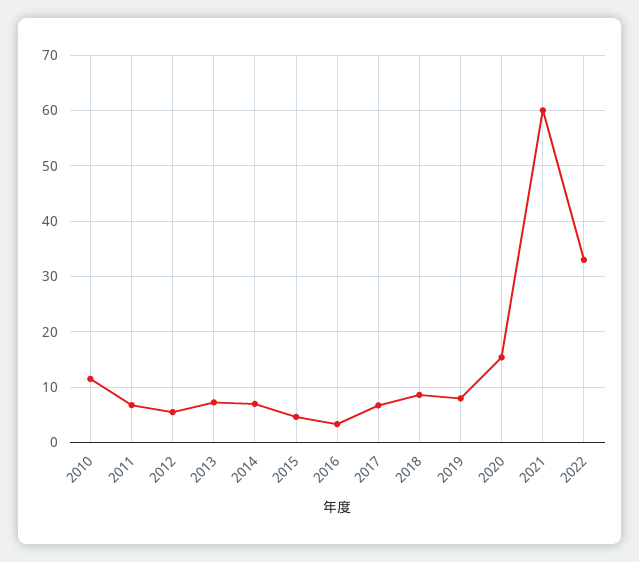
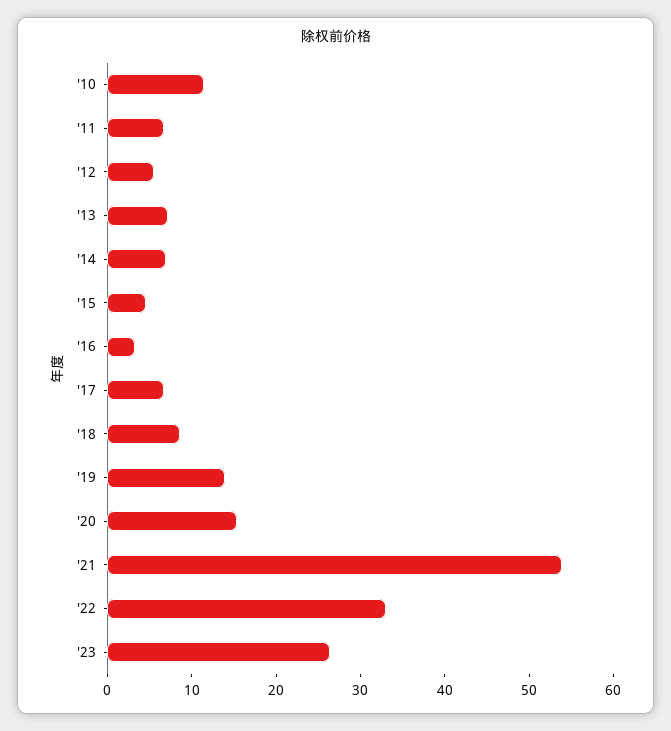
2019: 8 -> 14
2021: 60 -> 54
'23: none -> 26

